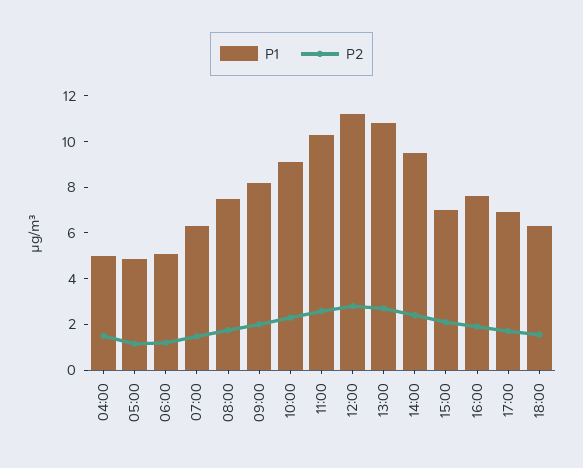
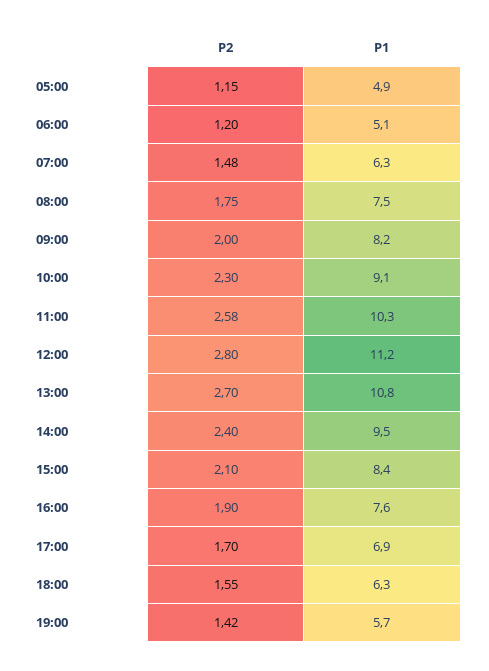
P1, 04:00: 5 -> none
P2, 04:00: 1.5 -> none
P1, 15:00: 7 -> 8.4
P2, 19:00: none -> 1.42
P1, 19:00: none -> 5.7

